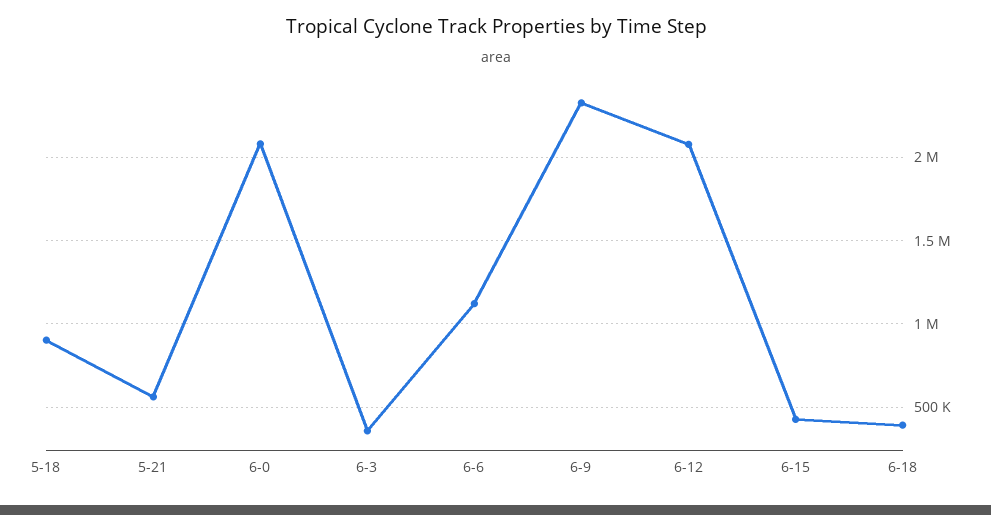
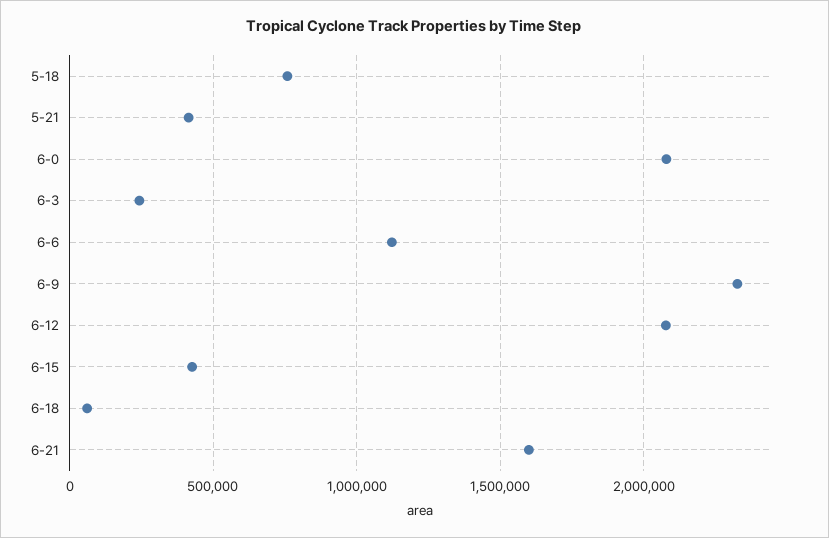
5-18: 900000 -> 750000
5-21: 550000 -> 400000
6-3: 350000 -> 250000
6-18: 400000 -> 50000
6-21: none -> 1600000

